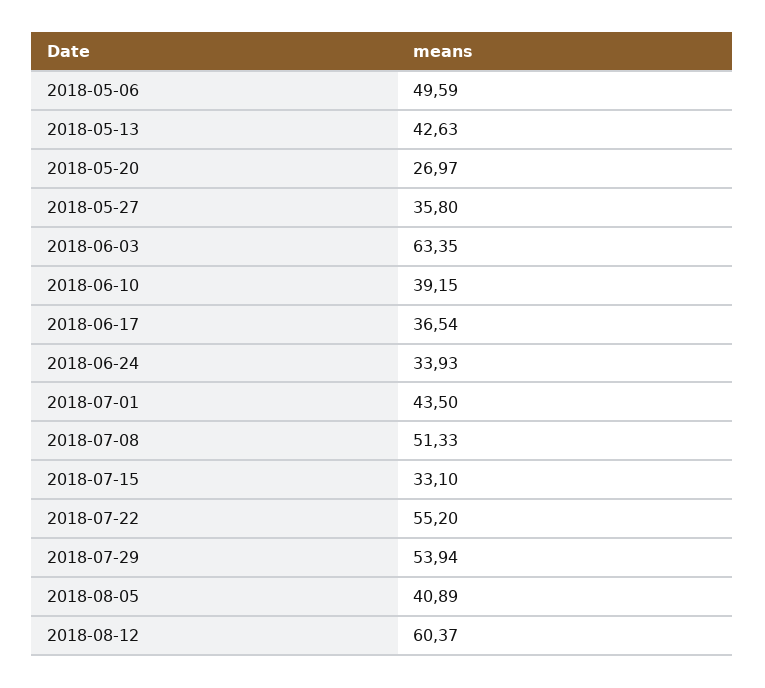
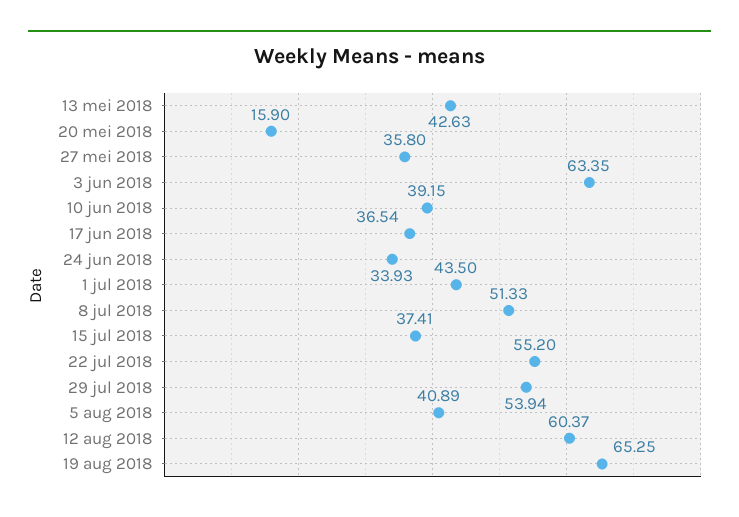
2018-05-06: 49.59 -> none
2018-05-20: 26.97 -> 15.9
2018-07-15: 33.1 -> 37.41
19 aug 2018: none -> 65.25

